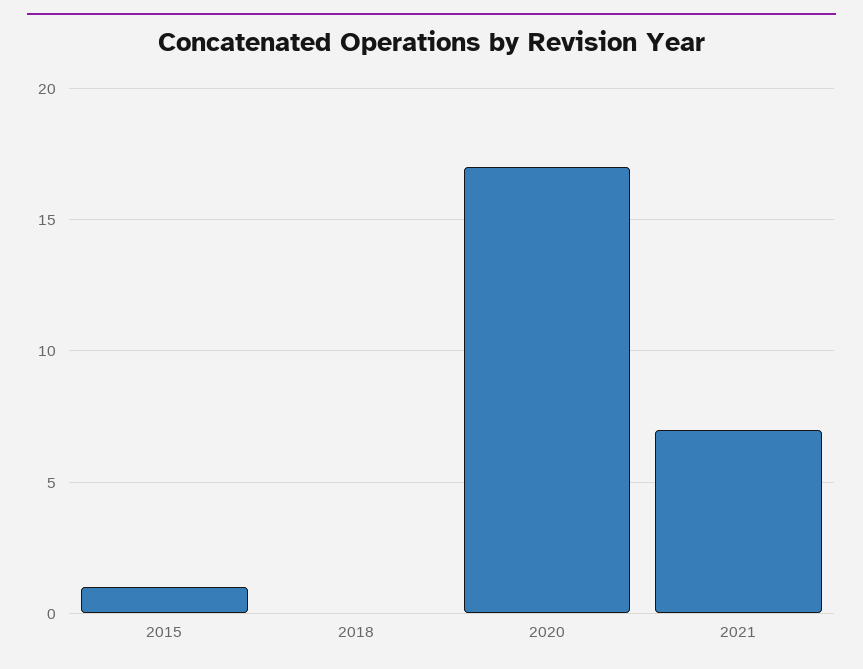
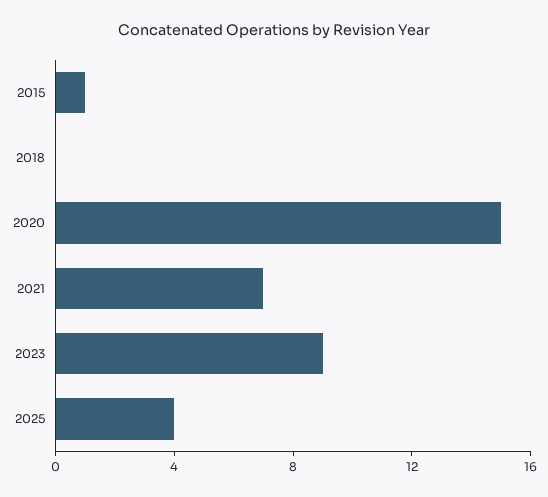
2020: 17 -> 15
2023: none -> 9
2025: none -> 4

